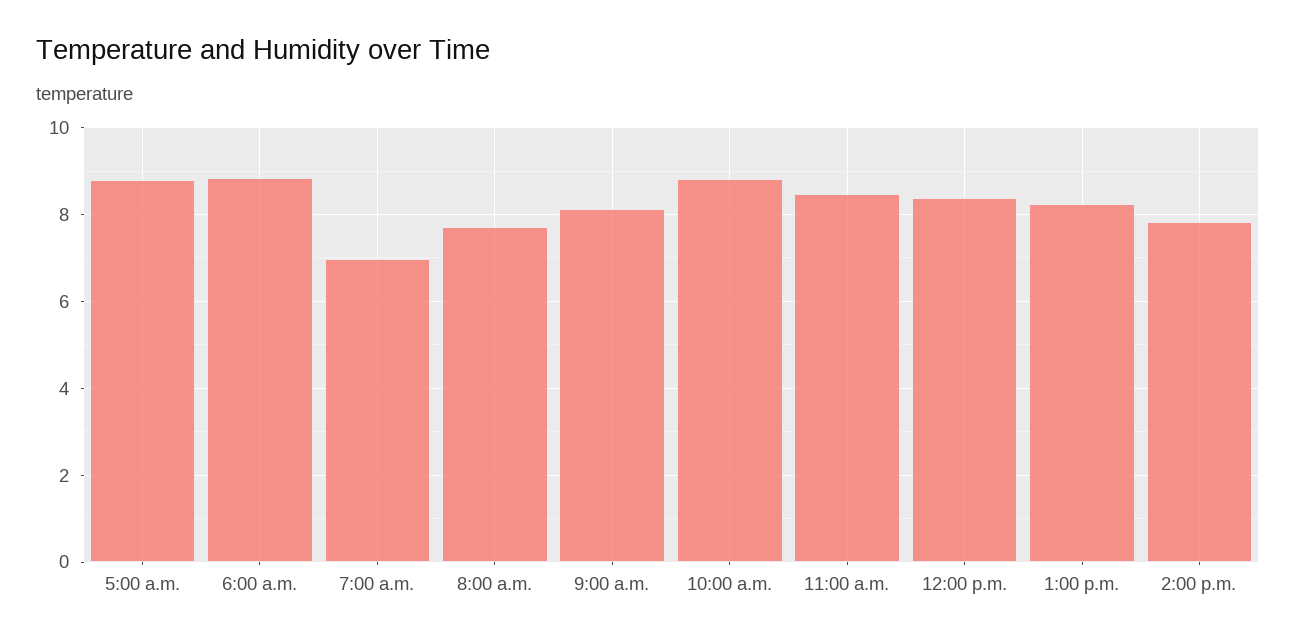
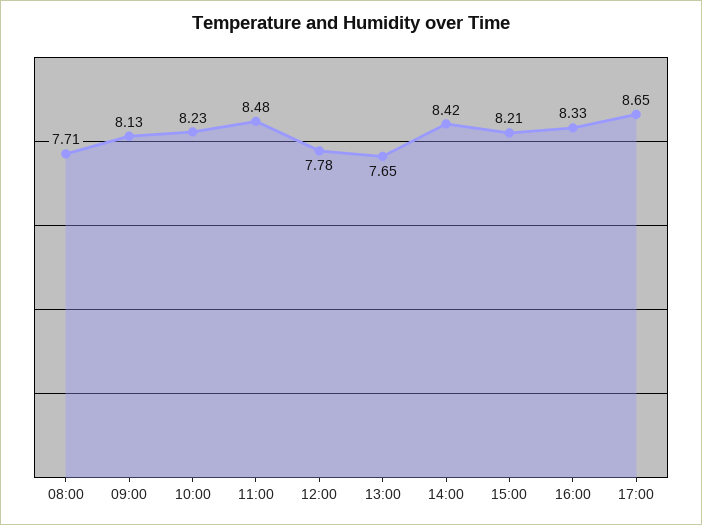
5:00 a.m.: 8.8 -> none
6:00 a.m.: 8.8 -> none
7:00 a.m.: 7 -> none
10:00 a.m.: 8.8 -> 8.23
12:00 p.m.: 8.4 -> 7.78
1:00 p.m.: 8.2 -> 7.65
2:00 p.m.: 7.8 -> 8.42
15:00: none -> 8.21
16:00: none -> 8.33
17:00: none -> 8.65

